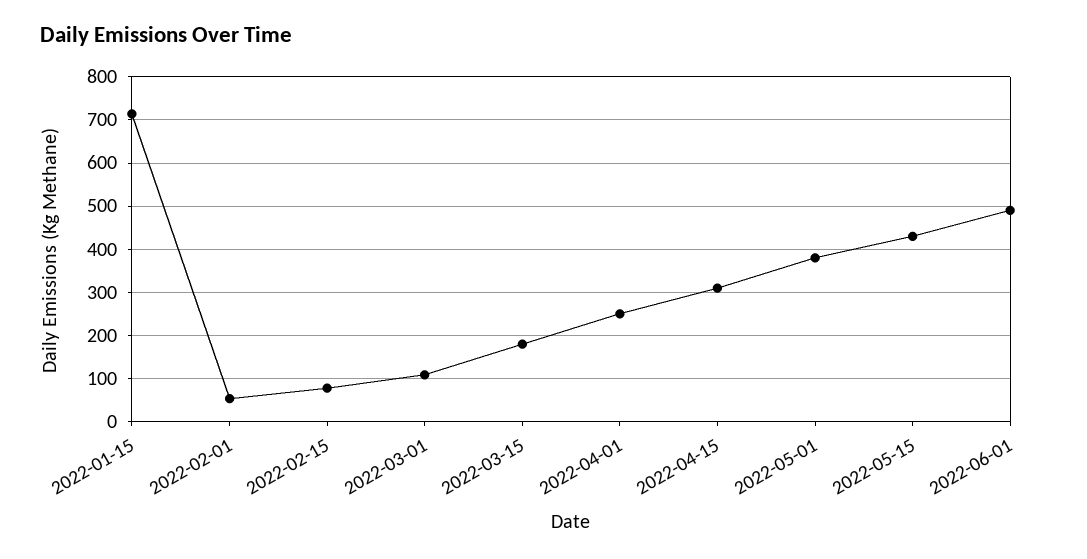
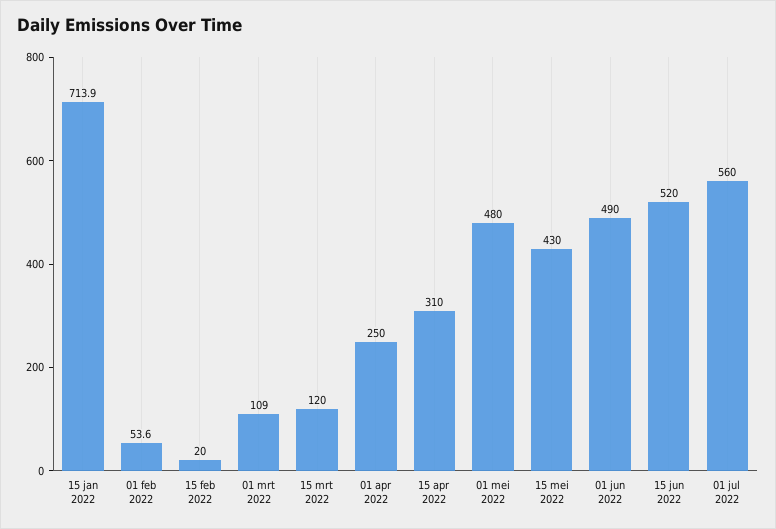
2022-02-15: 80 -> 20
2022-03-15: 180 -> 120
2022-05-01: 380 -> 480
15 jun 2022: none -> 520
01 jul 2022: none -> 560

